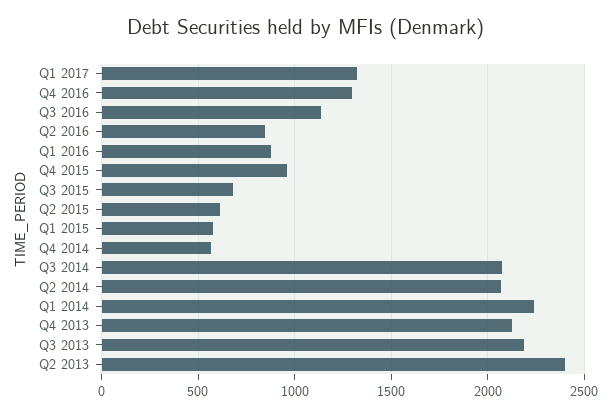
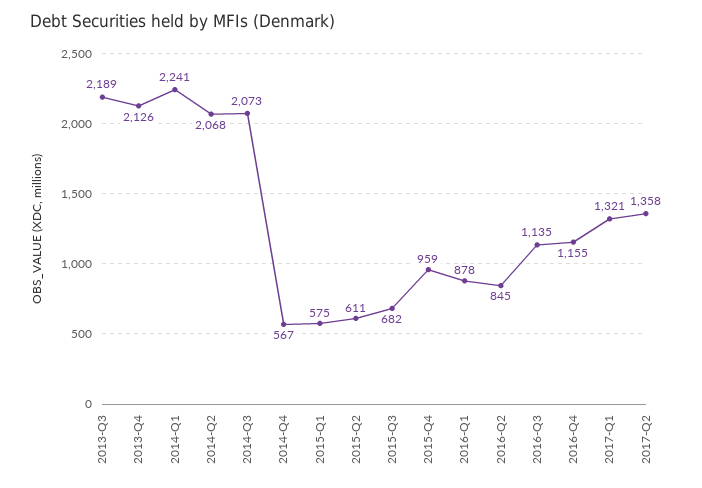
Q4 2016: 1300 -> 1155
Q2 2013: 2400 -> none
2017-Q2: none -> 1358

